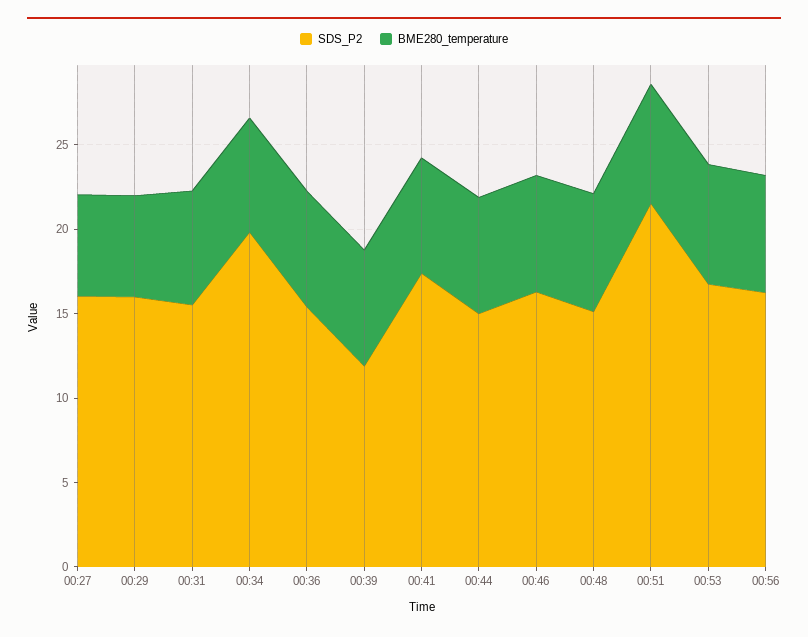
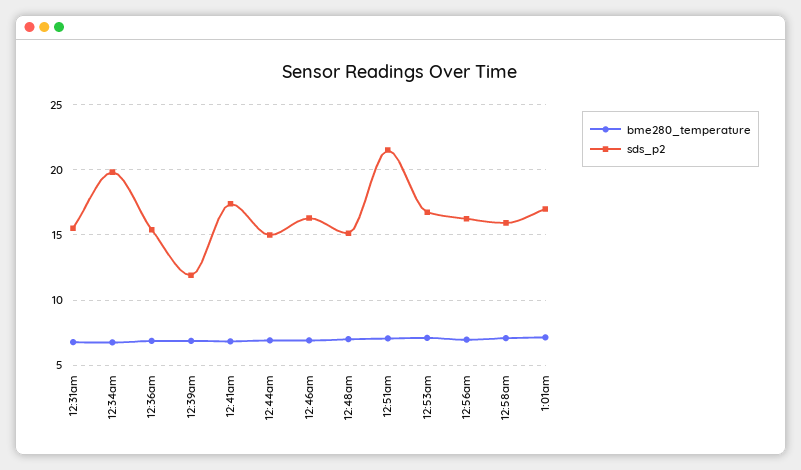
SDS_P2, 00:27: 16 -> none
BME280_temperature, 00:27: 6 -> none
SDS_P2, 00:29: 16 -> none
BME280_temperature, 00:29: 6 -> none
BME280_temperature, 12:58am: none -> 7
SDS_P2, 12:58am: none -> 16
BME280_temperature, 1:01am: none -> 7
SDS_P2, 1:01am: none -> 17

